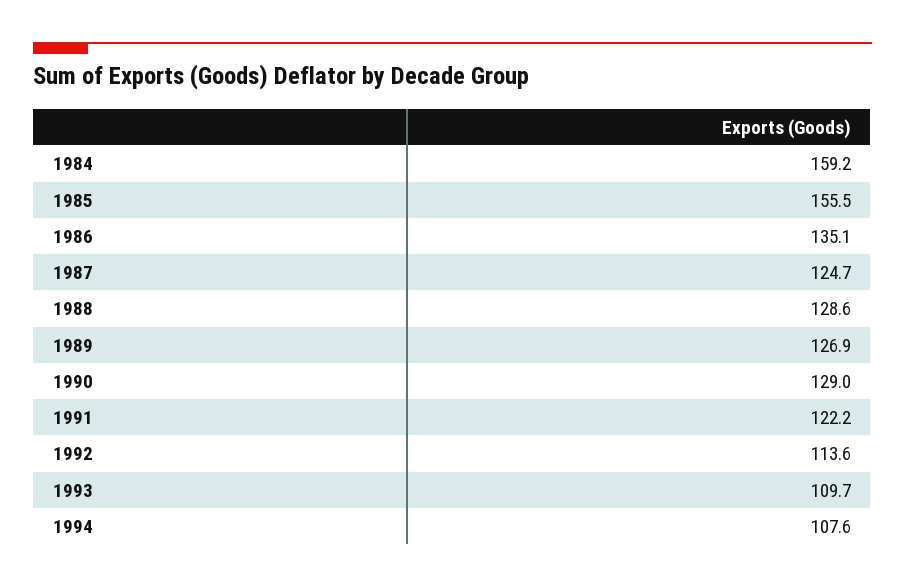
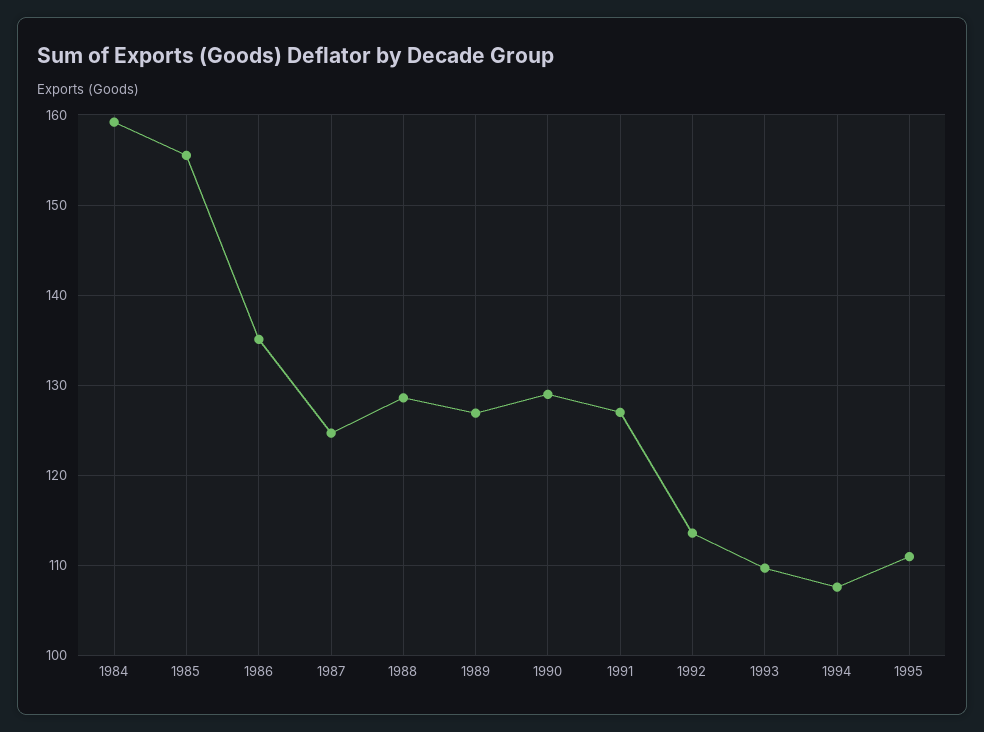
1991: 122.2 -> 127
1995: none -> 111

